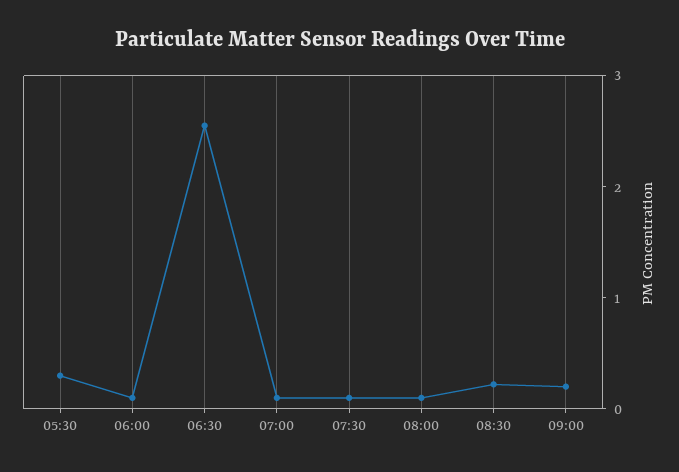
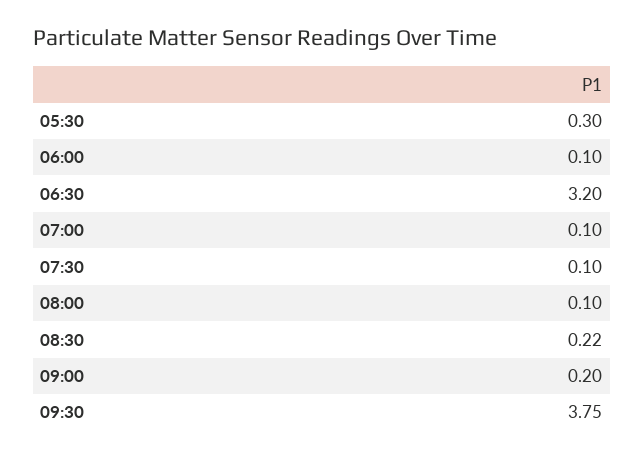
06:30: 2.6 -> 3.2
09:30: none -> 3.75

